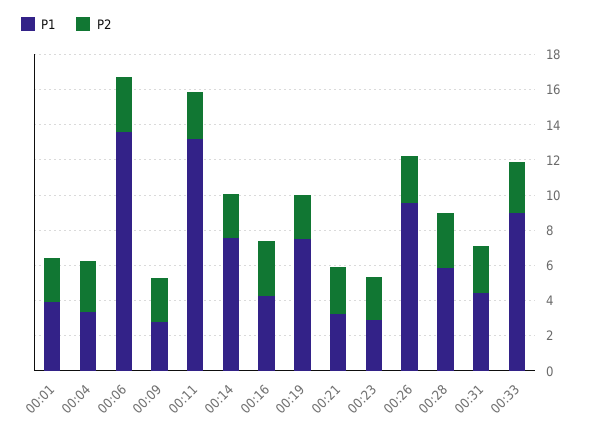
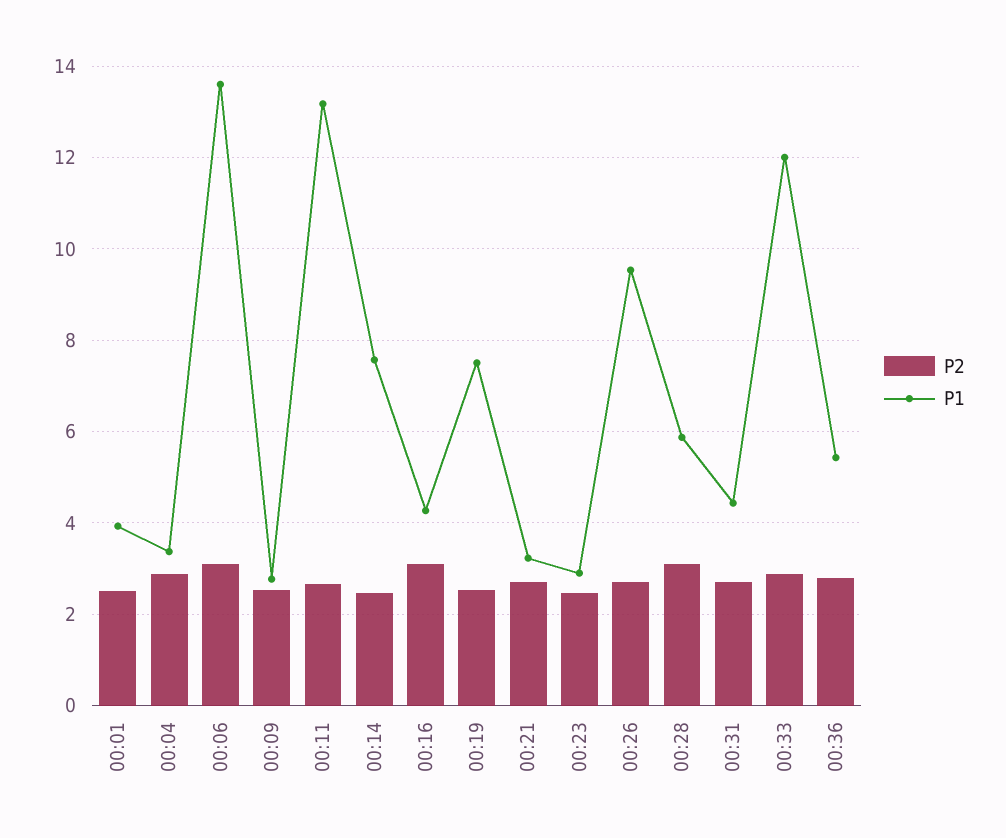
P1, 00:33: 9 -> 12
P2, 00:36: none -> 2.8
P1, 00:36: none -> 5.4

